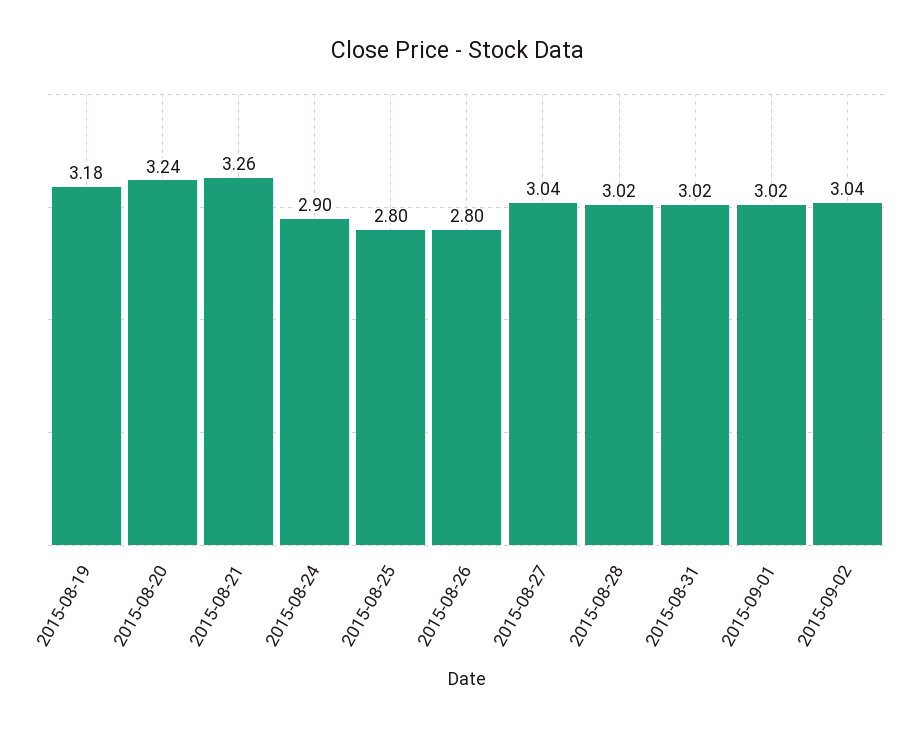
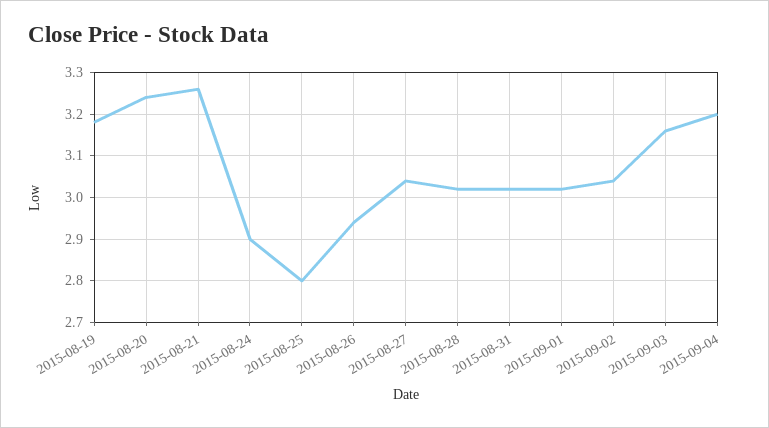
2015-08-26: 2.8 -> 2.95
2015-09-03: none -> 3.15
2015-09-04: none -> 3.2

